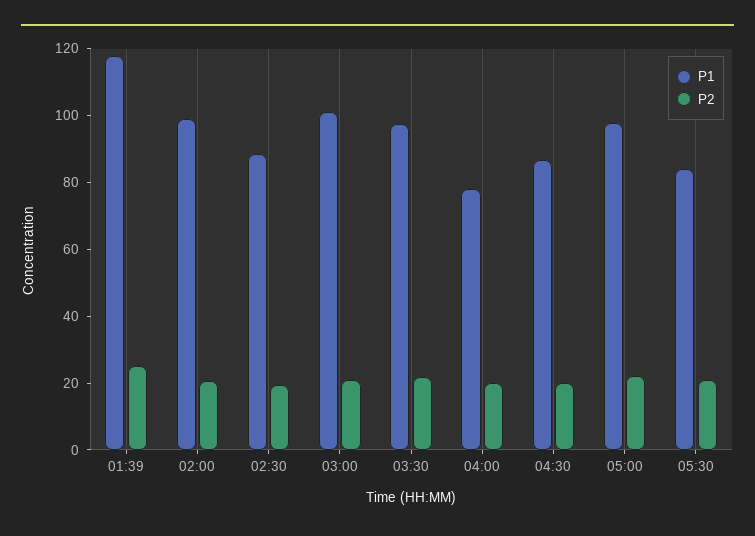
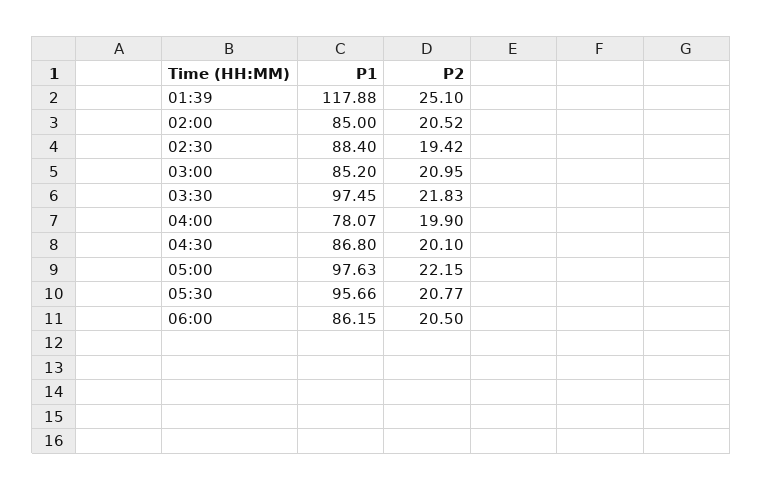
P1, 02:00: 100 -> 85
P1, 03:00: 100 -> 85.2
P1, 05:30: 85 -> 95.66
P1, 06:00: none -> 86.15
P2, 06:00: none -> 20.5

